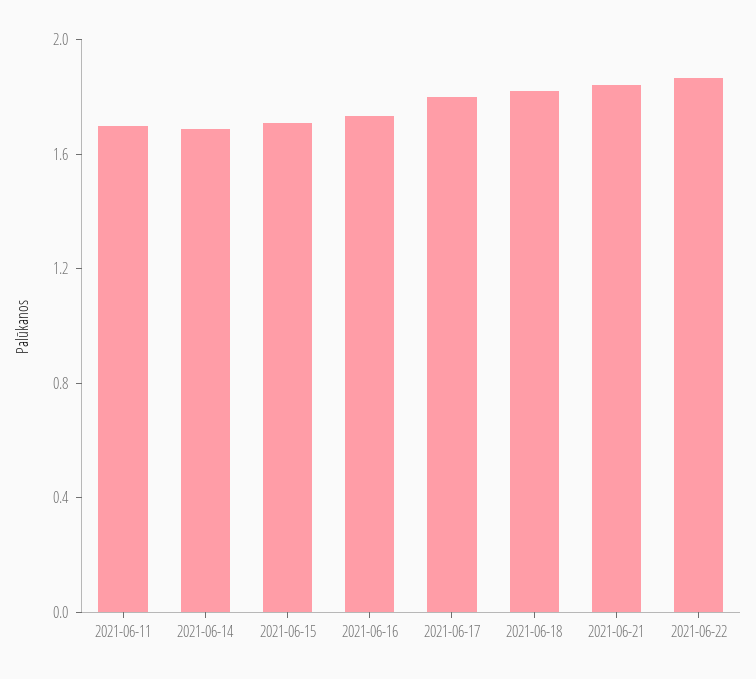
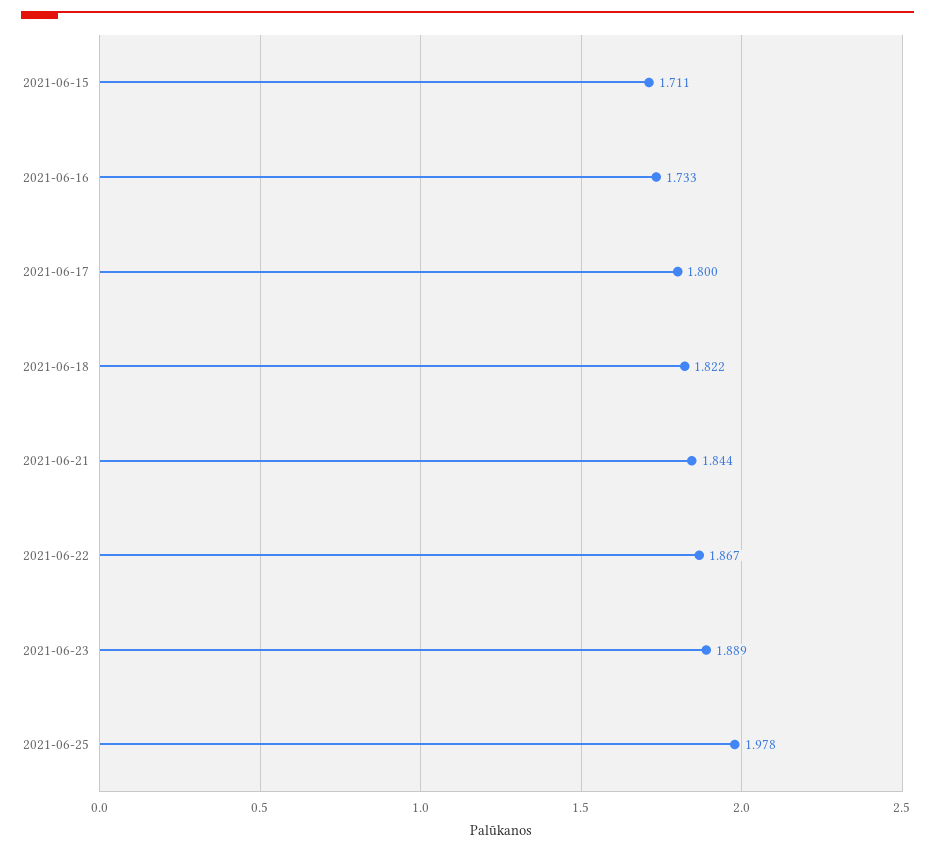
2021-06-11: 1.7 -> none
2021-06-14: 1.7 -> none
2021-06-23: none -> 1.889
2021-06-25: none -> 1.978

